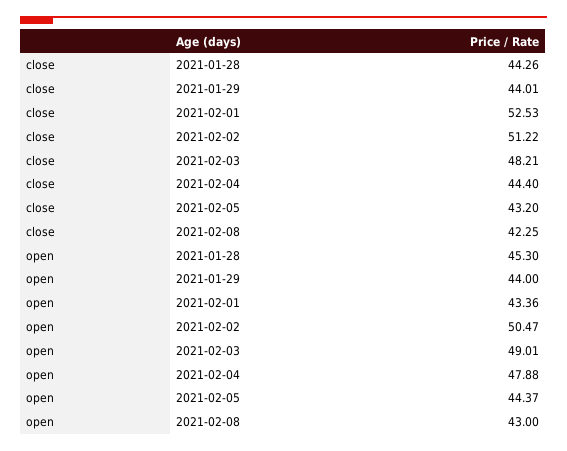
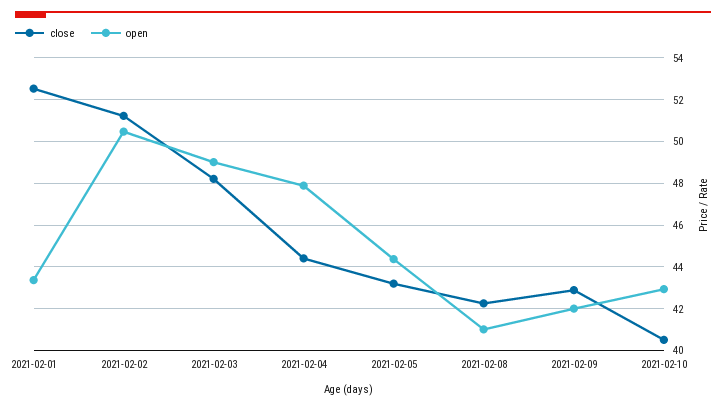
close, 2021-01-28: 44.26 -> none
close, 2021-01-29: 44.01 -> none
open, 2021-01-28: 45.3 -> none
open, 2021-01-29: 44 -> none
open, 2021-02-08: 43 -> 41
close, 2021-02-09: none -> 43
open, 2021-02-09: none -> 42
close, 2021-02-10: none -> 40.5
open, 2021-02-10: none -> 43

